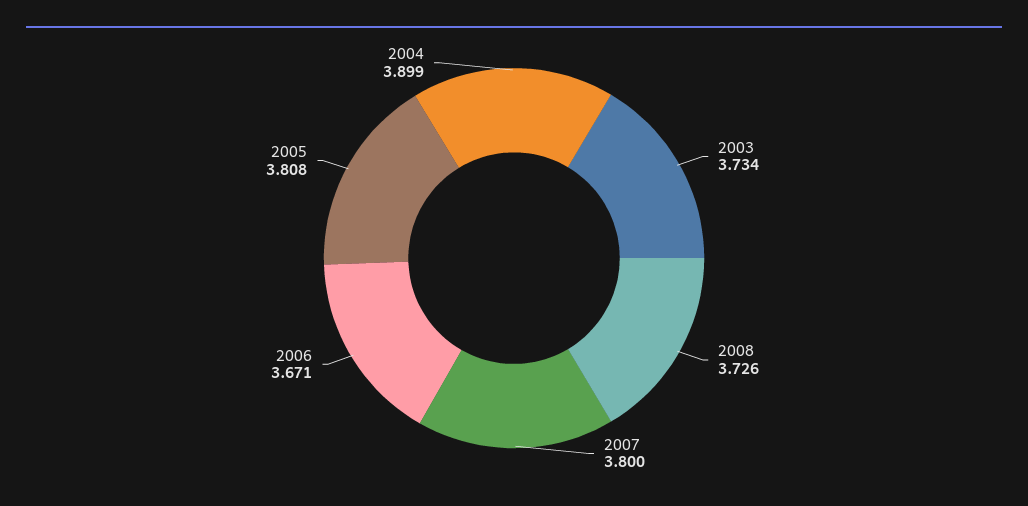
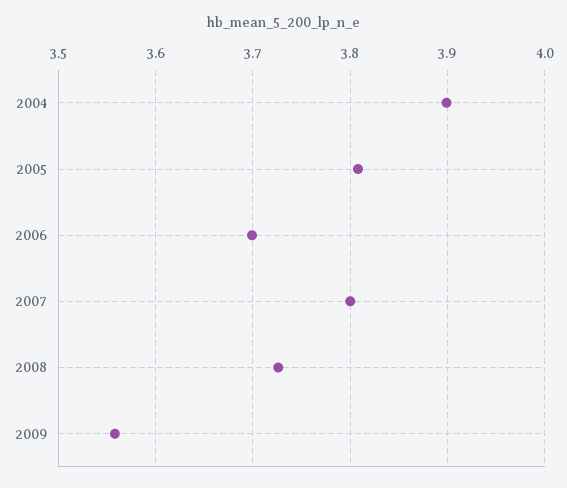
2003: 3.734 -> none
2006: 3.671 -> 3.7
2009: none -> 3.56

